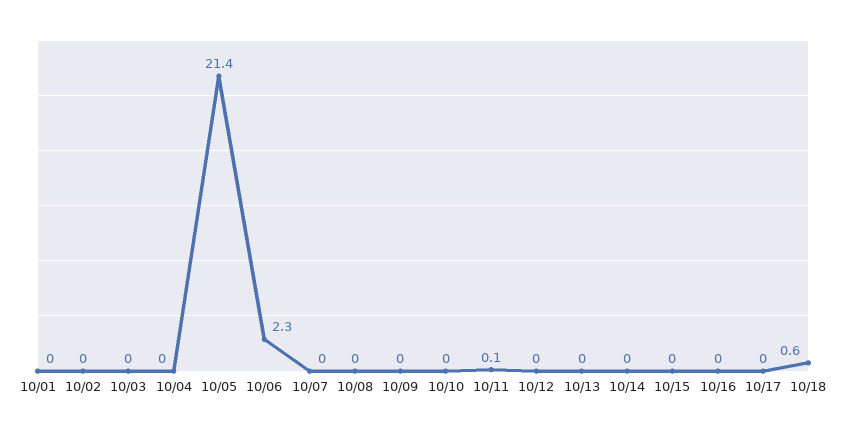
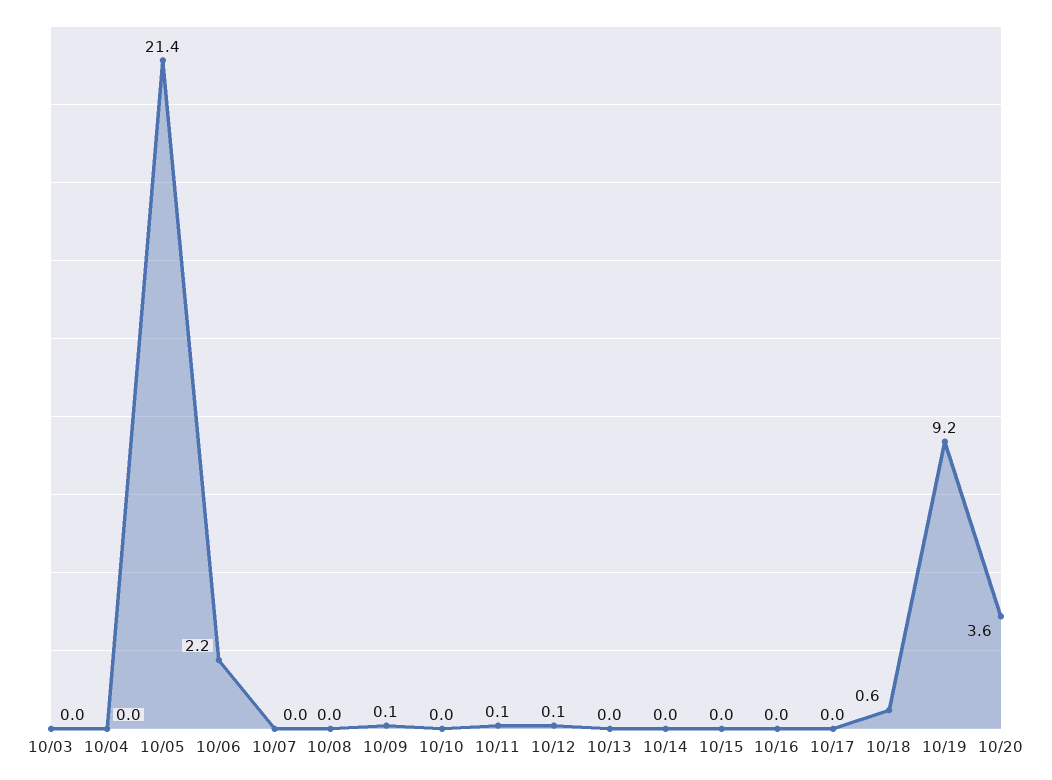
10/01: 0 -> none
10/02: 0 -> none
10/06: 2.3 -> 2.2
10/09: 0 -> 0.1
10/12: 0 -> 0.1
10/19: none -> 9.2
10/20: none -> 3.6

